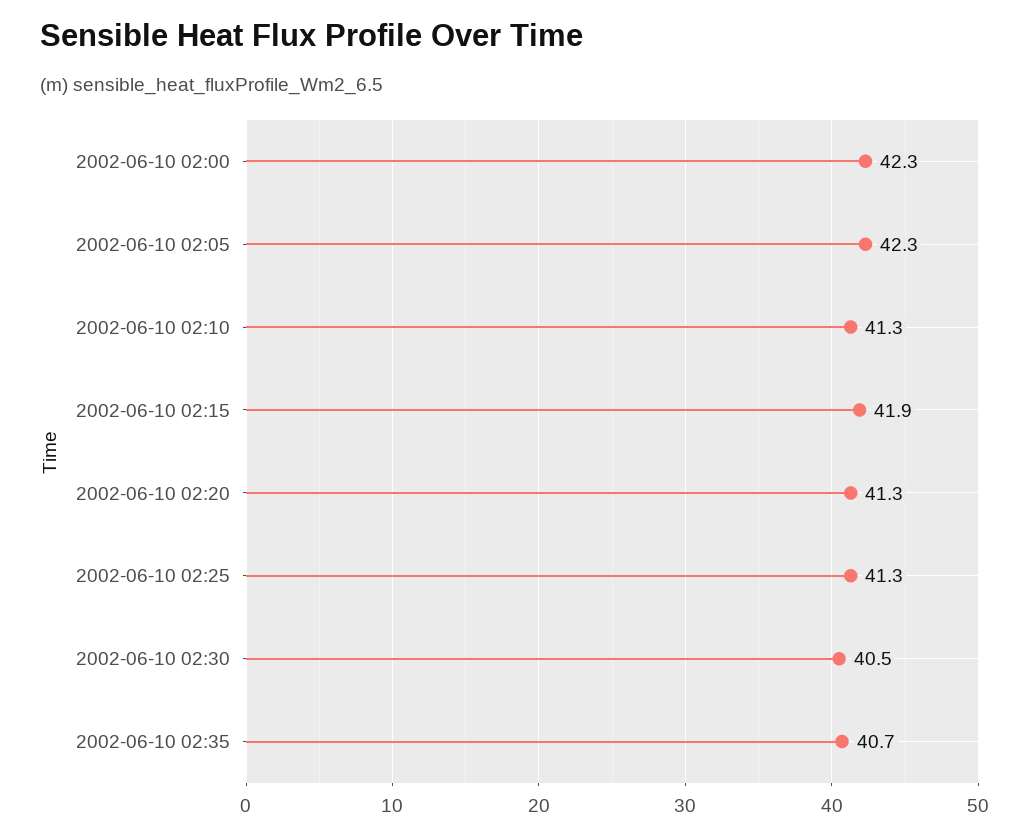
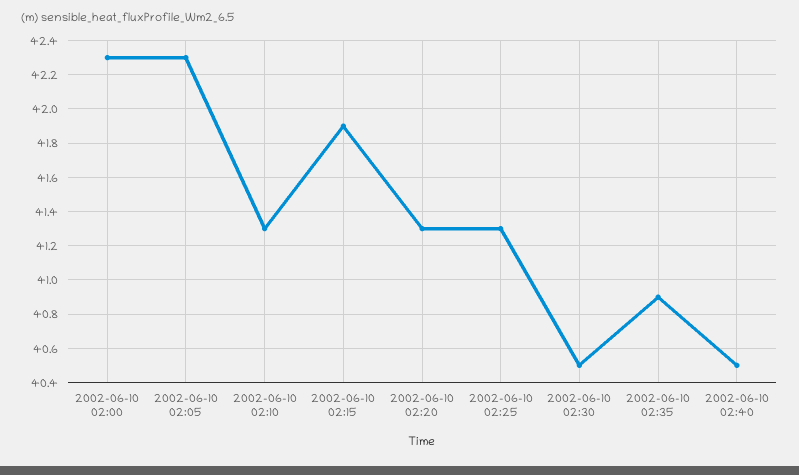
2002-06-10 02:35: 40.7 -> 40.9
2002-06-10 02:40: none -> 40.5

